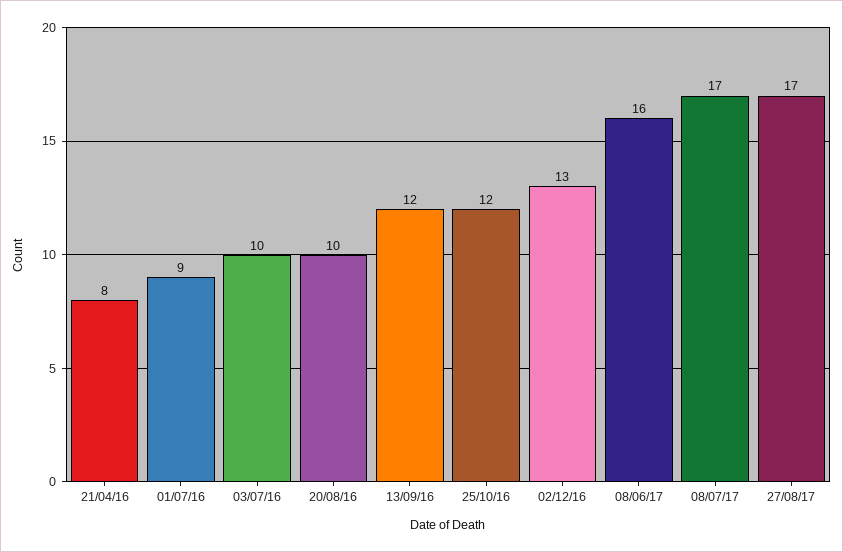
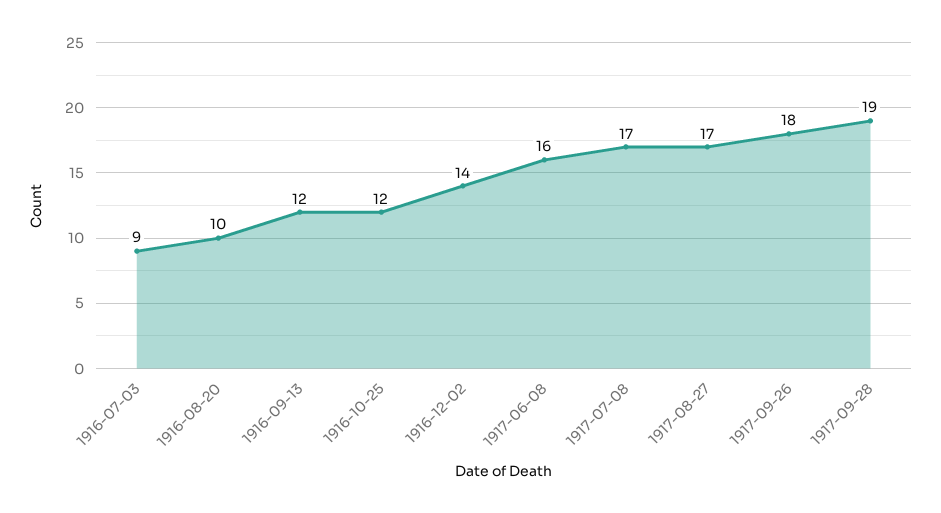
21/04/16: 8 -> none
01/07/16: 9 -> none
03/07/16: 10 -> 9
02/12/16: 13 -> 14
1917-09-26: none -> 18
1917-09-28: none -> 19

